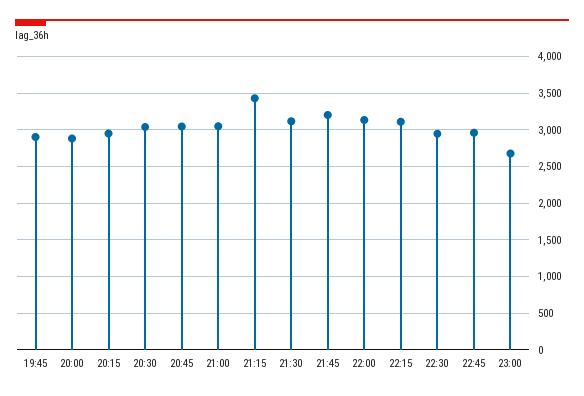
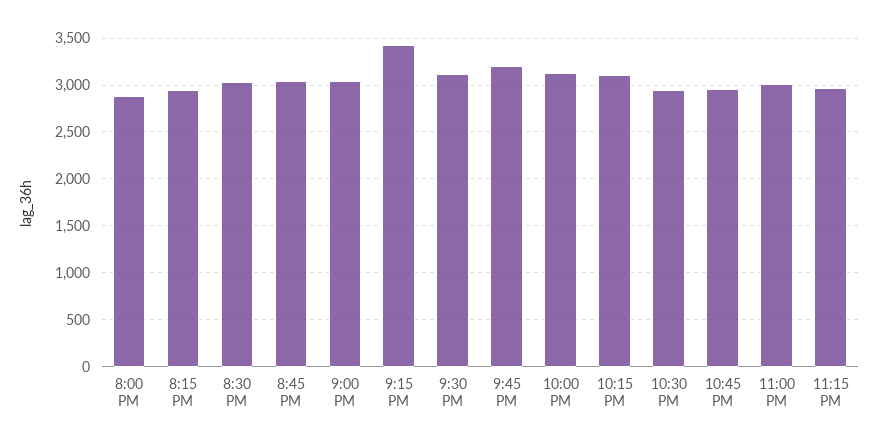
19:45: 2900 -> none
23:00: 2700 -> 3000
11:15 PM: none -> 3000

